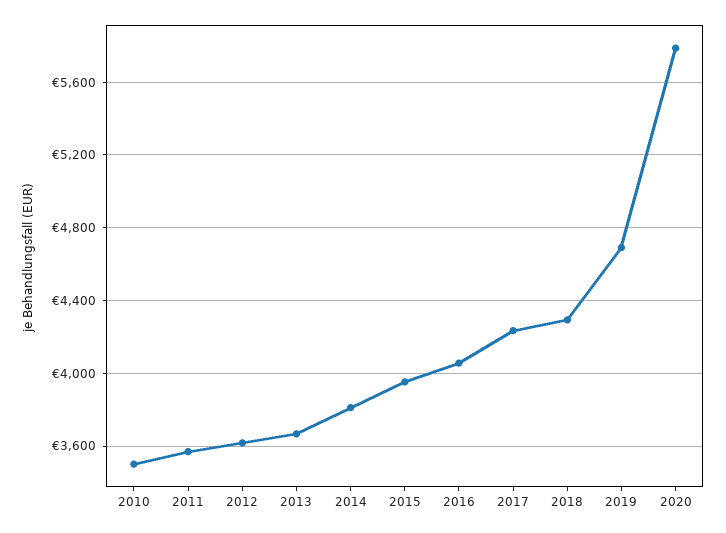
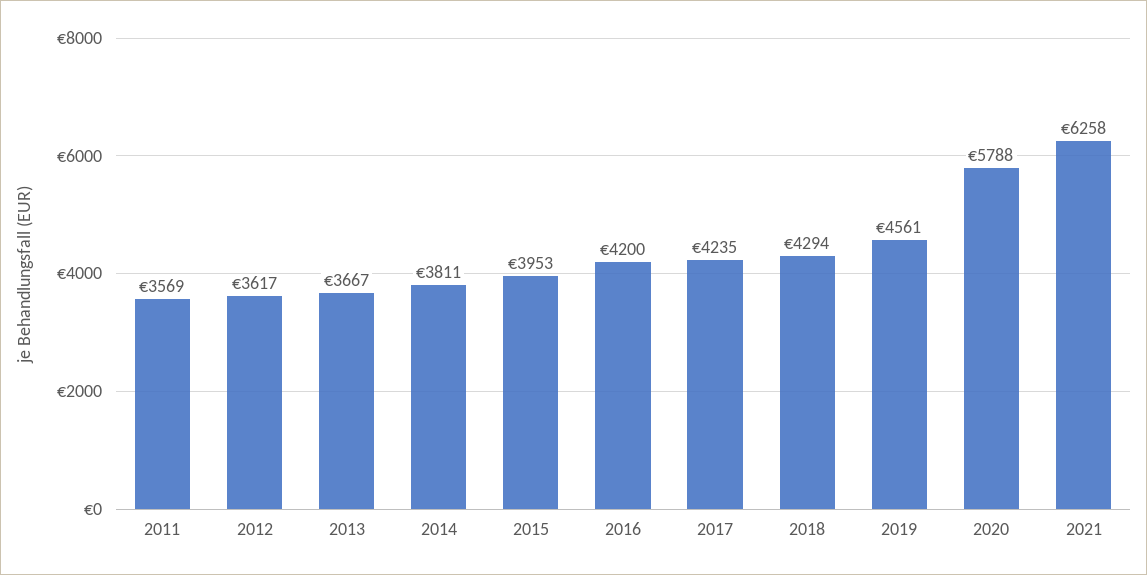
2010: 3500 -> none
2016: 4050 -> 4200
2019: 4700 -> 4561
2021: none -> 6258

